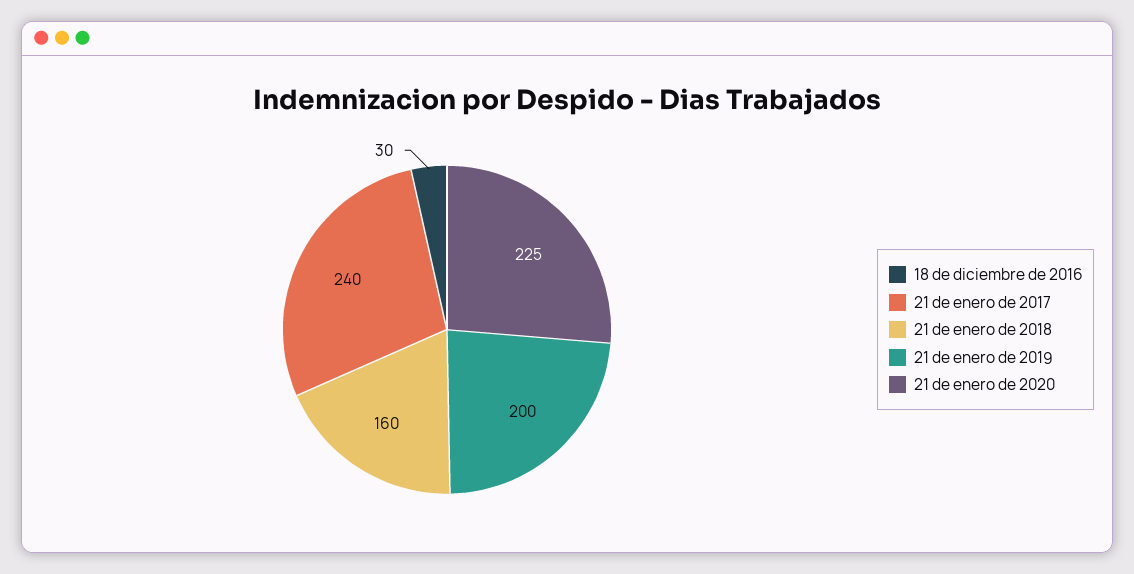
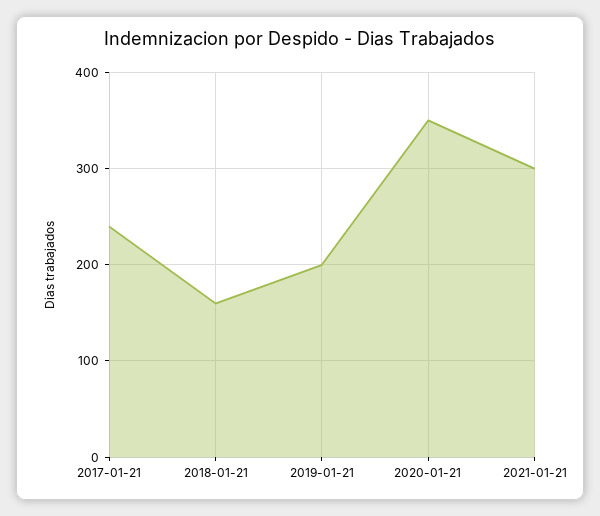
18 de diciembre de 2016: 30 -> none
21 de enero de 2020: 225 -> 350
2021-01-21: none -> 300

